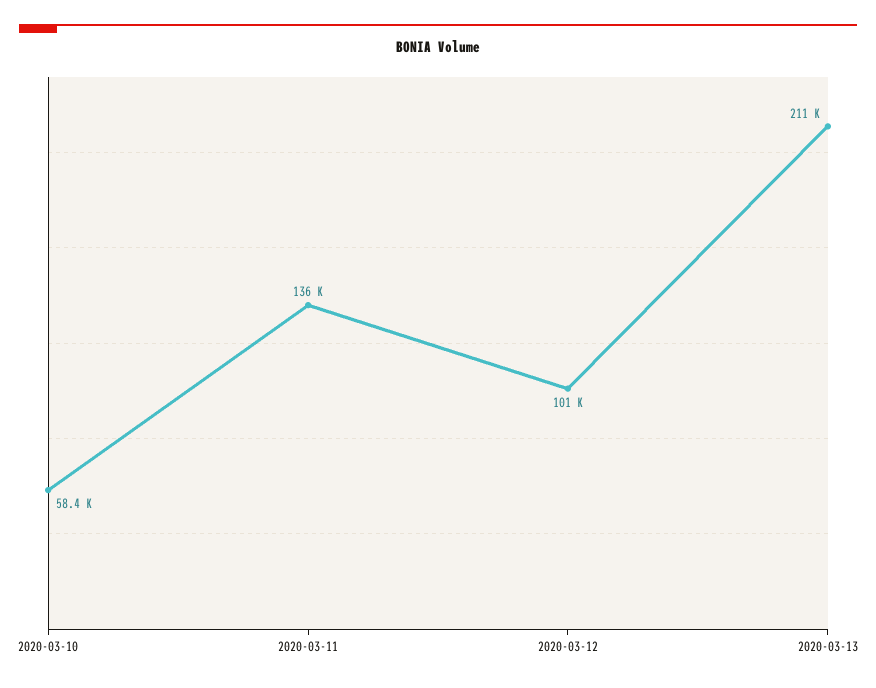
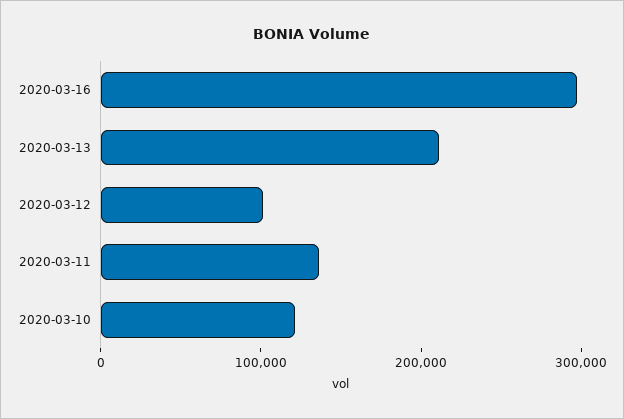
2020-03-10: 58400 -> 120000
2020-03-16: none -> 300000

